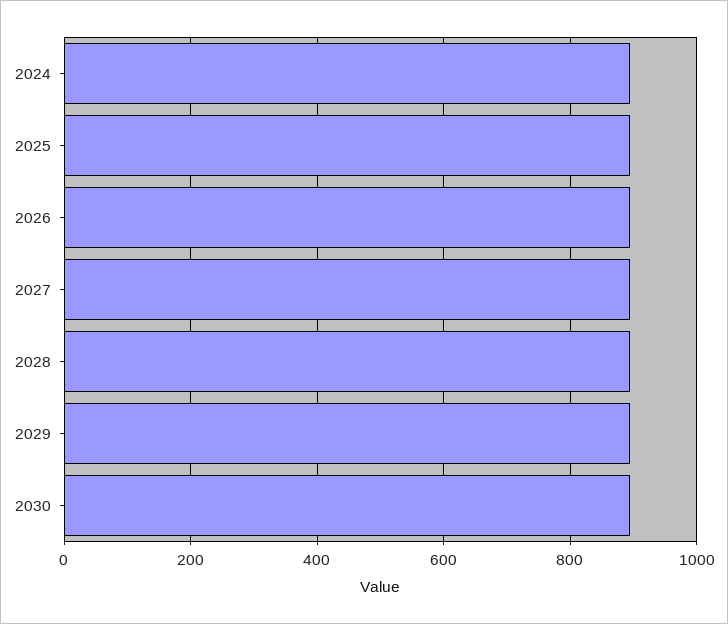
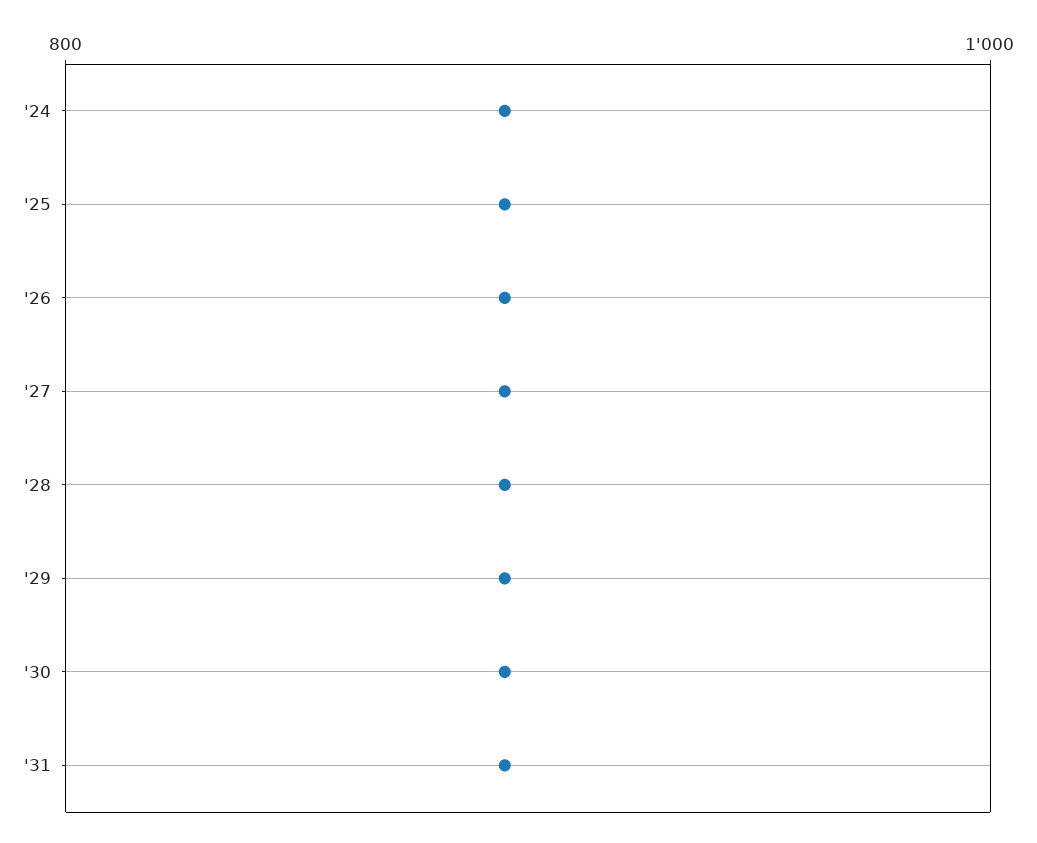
'31: none -> 900

